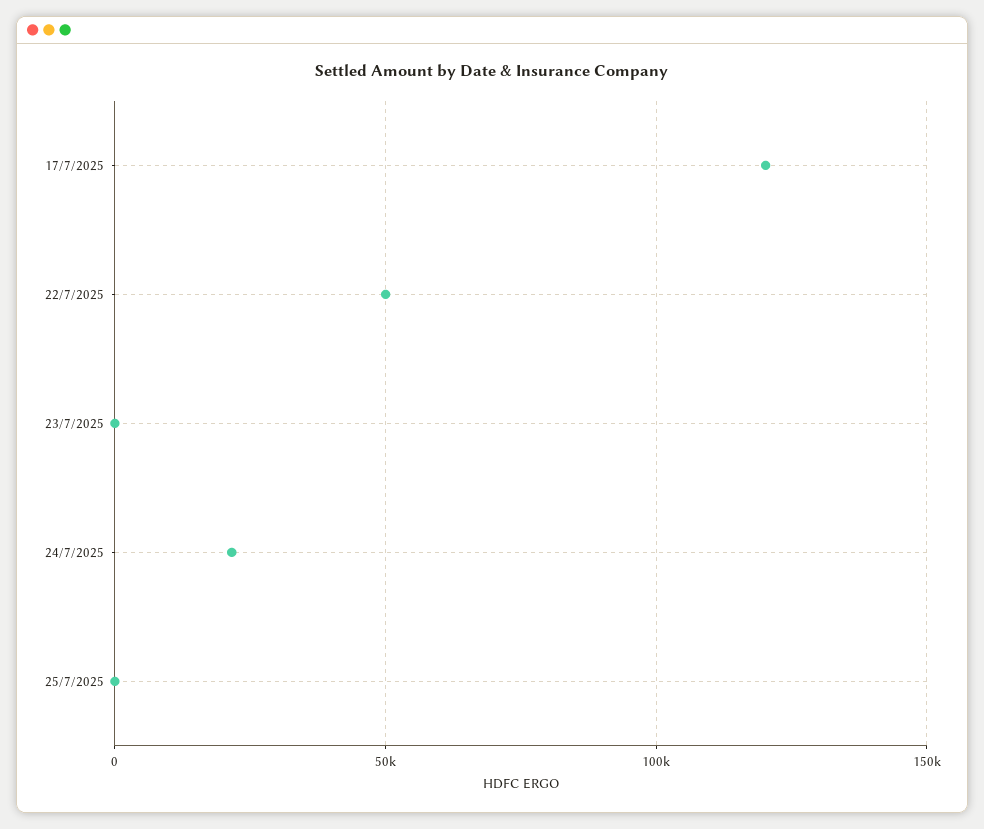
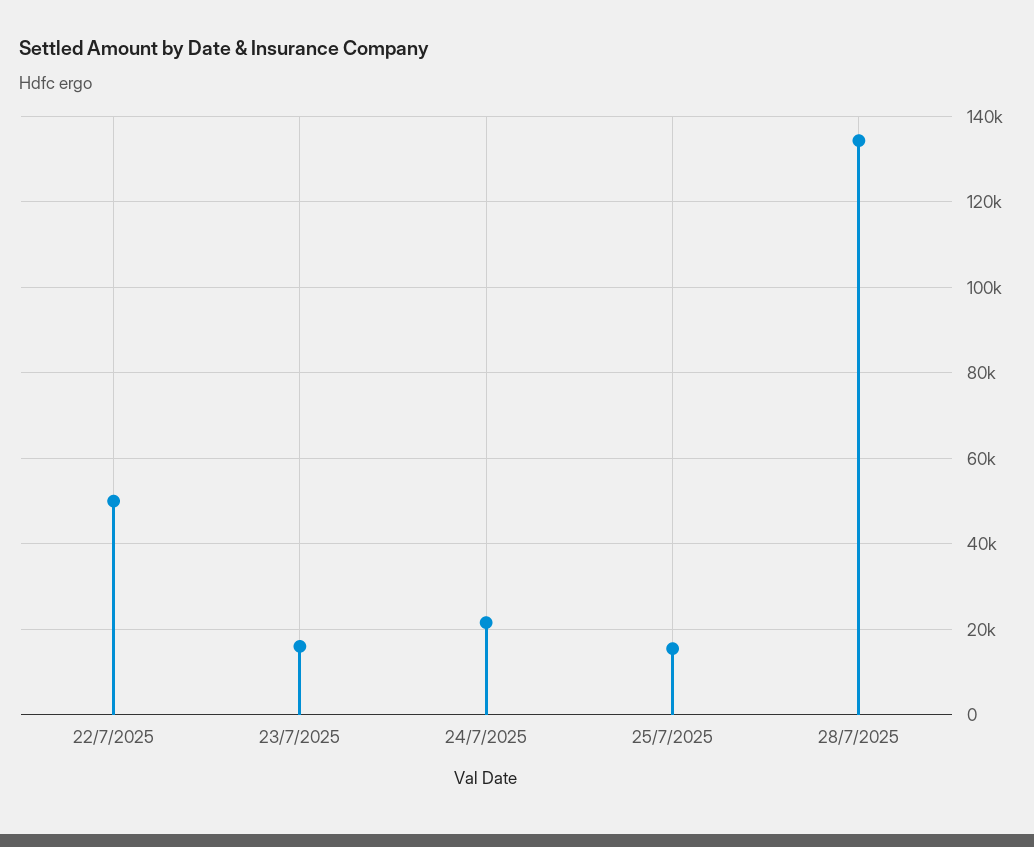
17/7/2025: 120000 -> none
23/7/2025: 0 -> 16000
25/7/2025: 0 -> 16000
28/7/2025: none -> 134000

